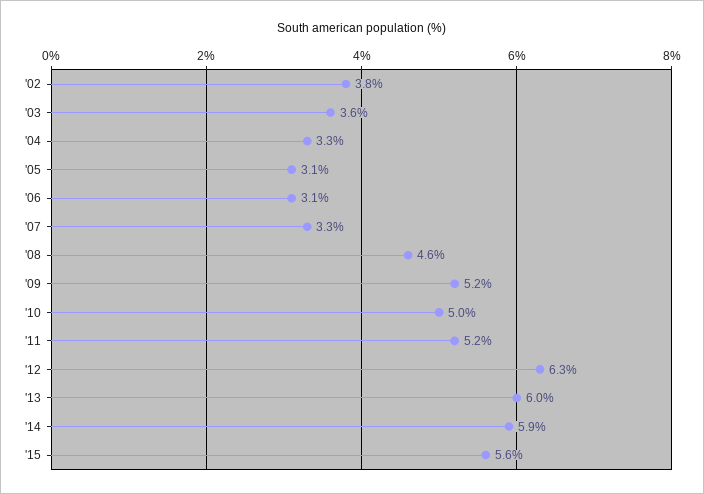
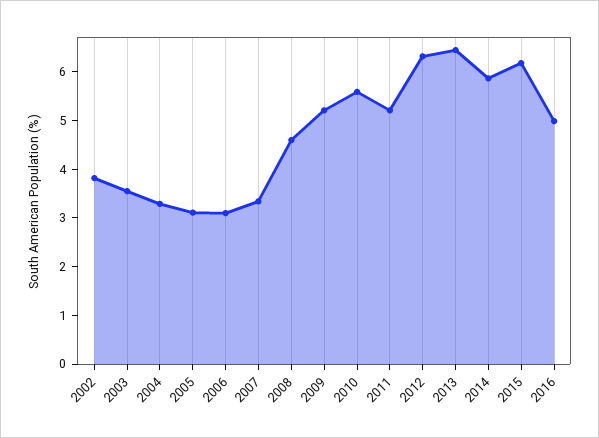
'10: 5 -> 5.6
'13: 6 -> 6.4
'15: 5.6 -> 6.2
2016: none -> 5

